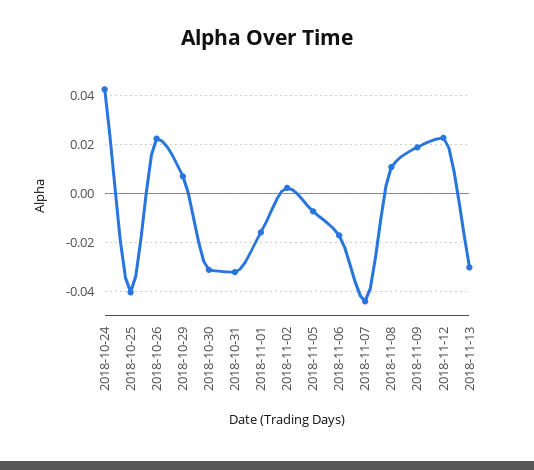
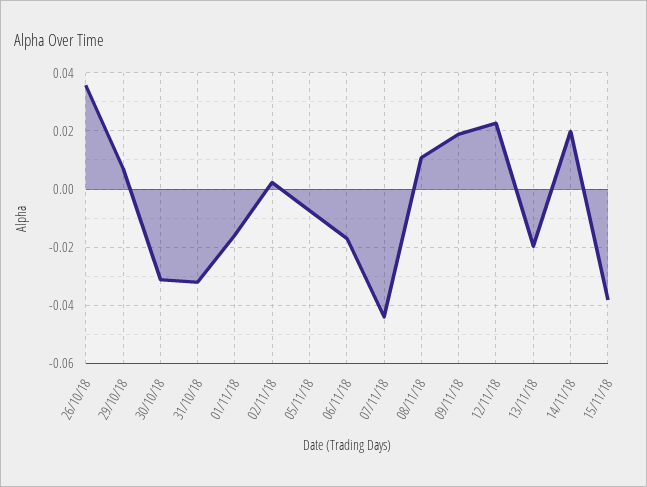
2018-10-24: 0.0425 -> none
2018-10-25: -0.04 -> none
2018-10-26: 0.0225 -> 0.035
2018-11-13: -0.03 -> -0.02
14/11/18: none -> 0.02
15/11/18: none -> -0.0375

